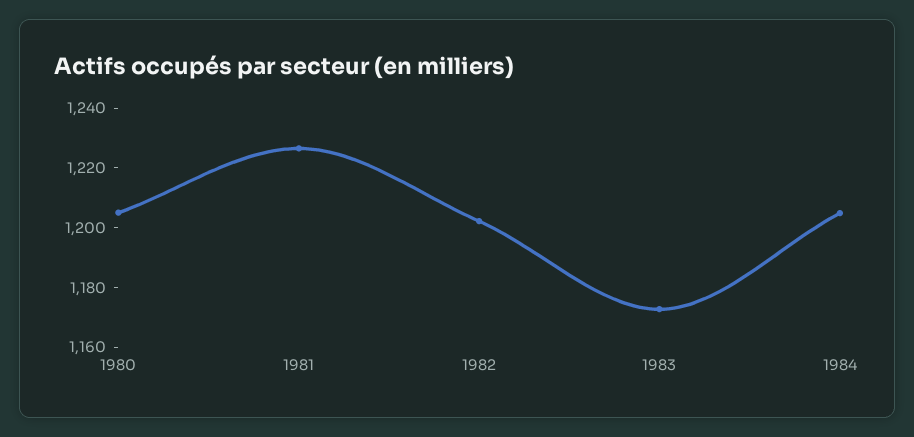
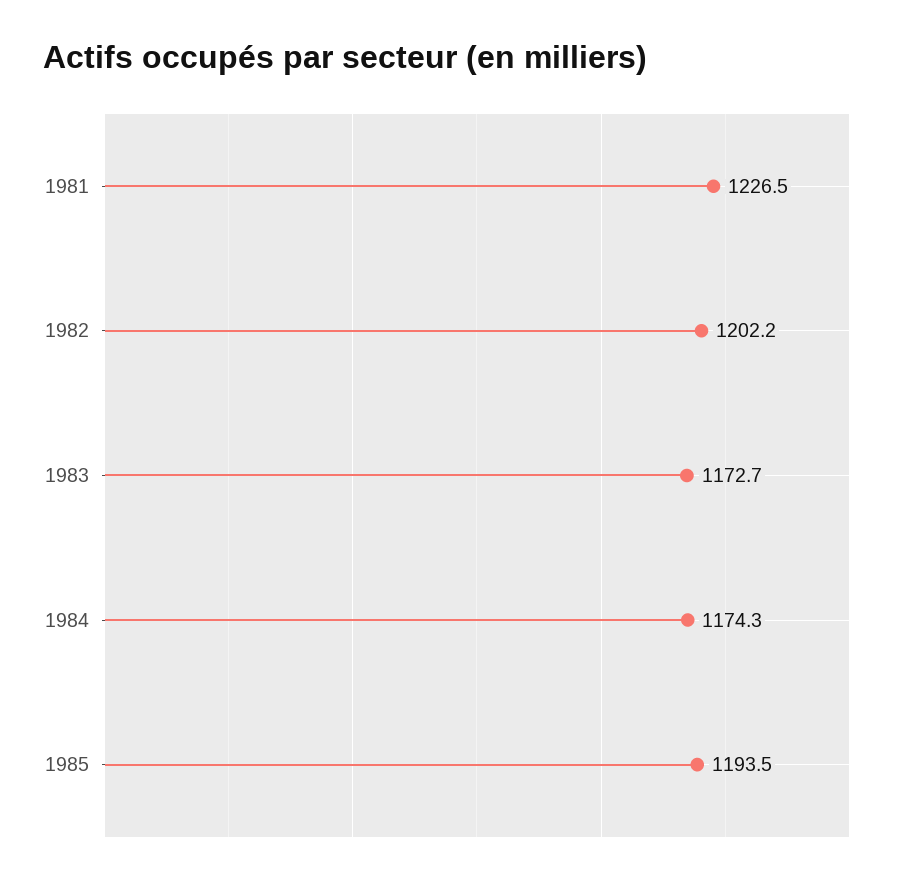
1980: 1205 -> none
1984: 1205 -> 1174.3
1985: none -> 1193.5

